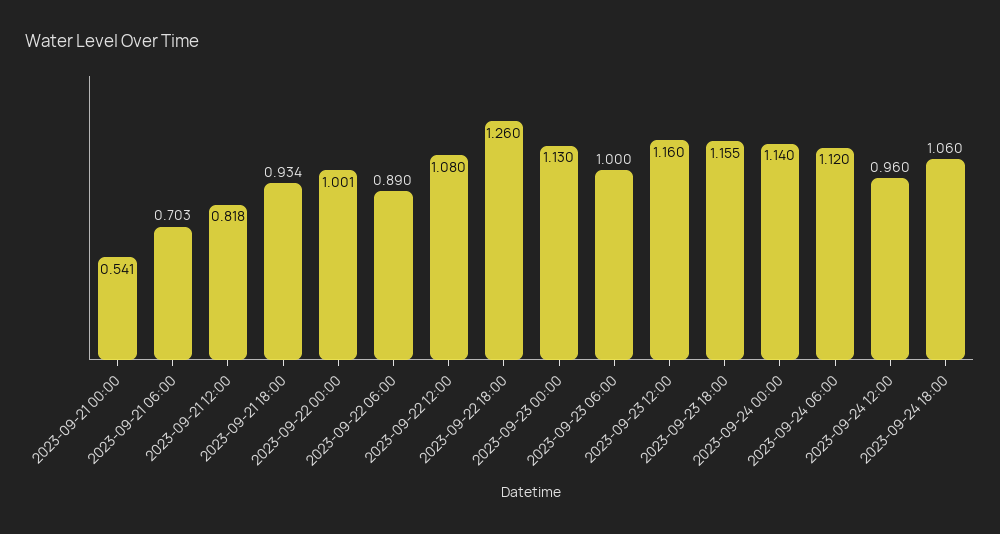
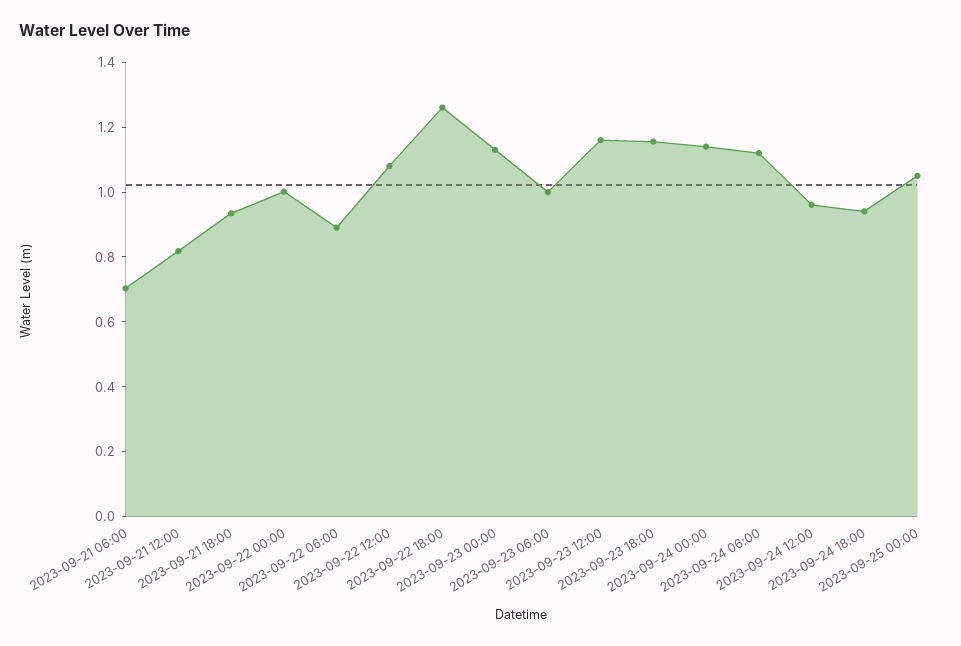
2023-09-21 00:00: 0.541 -> none
2023-09-24 18:00: 1.06 -> 0.95
2023-09-25 00:00: none -> 1.05

